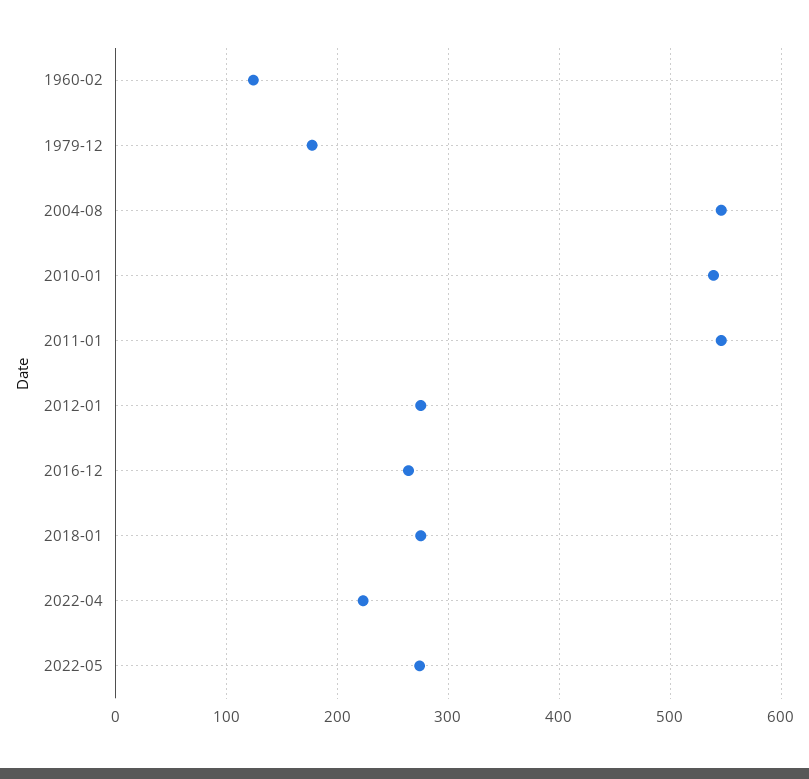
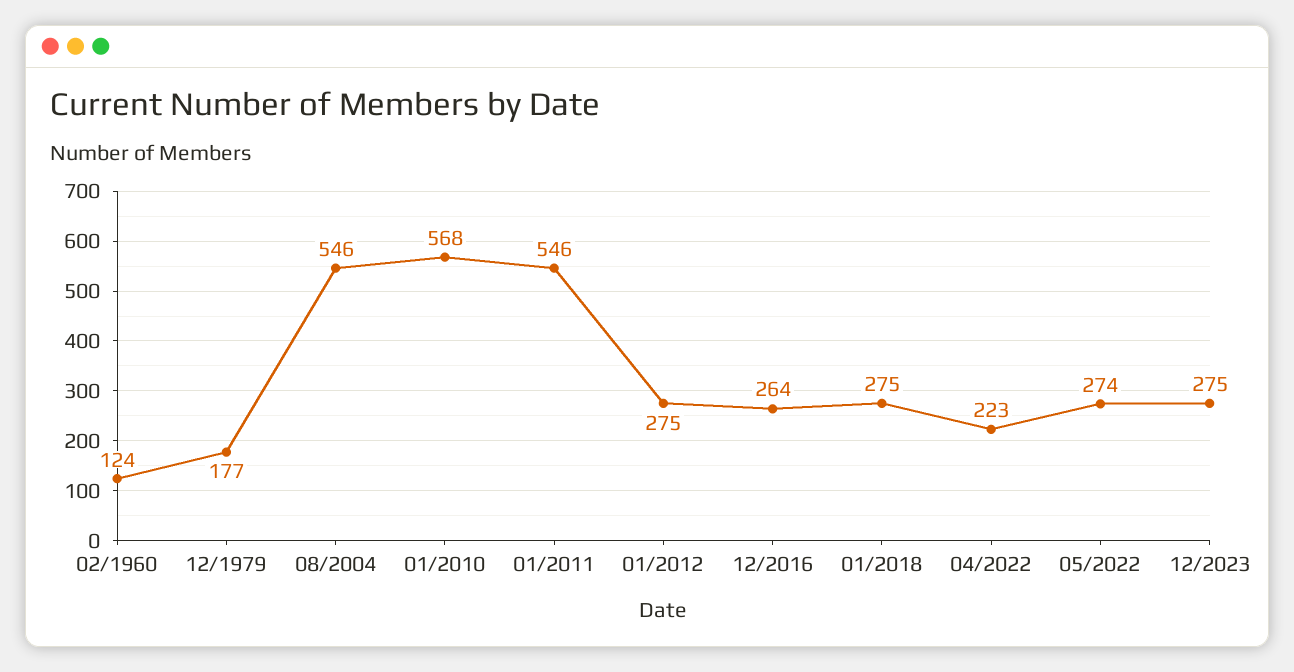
2010-01: 540 -> 568
12/2023: none -> 275

